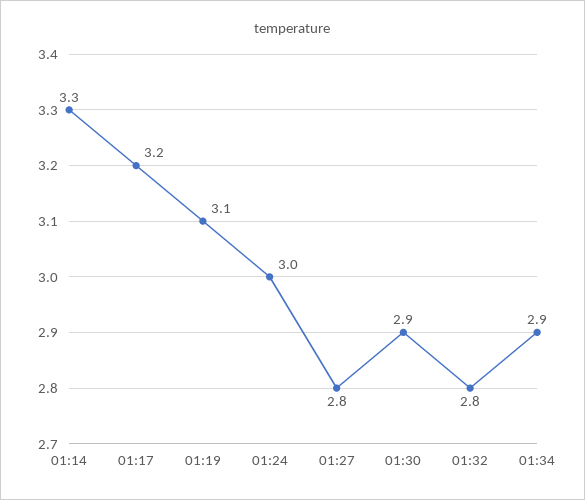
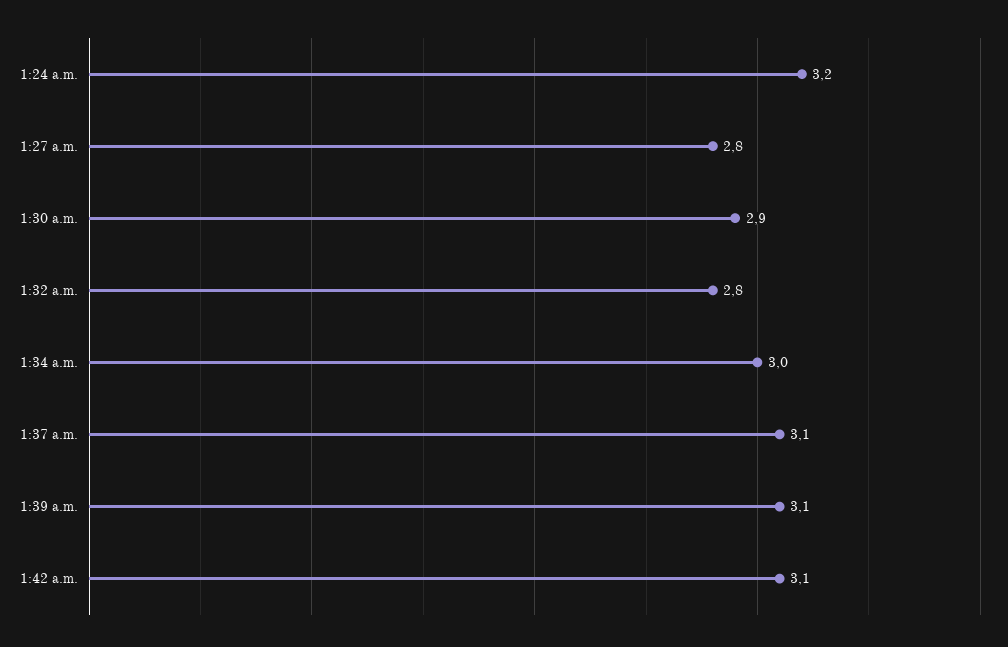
01:14: 3.3 -> none
01:17: 3.2 -> none
01:19: 3.1 -> none
01:24: 3 -> 3.2
01:34: 2.9 -> 3
1:37 a.m.: none -> 3.1
1:39 a.m.: none -> 3.1
1:42 a.m.: none -> 3.1

